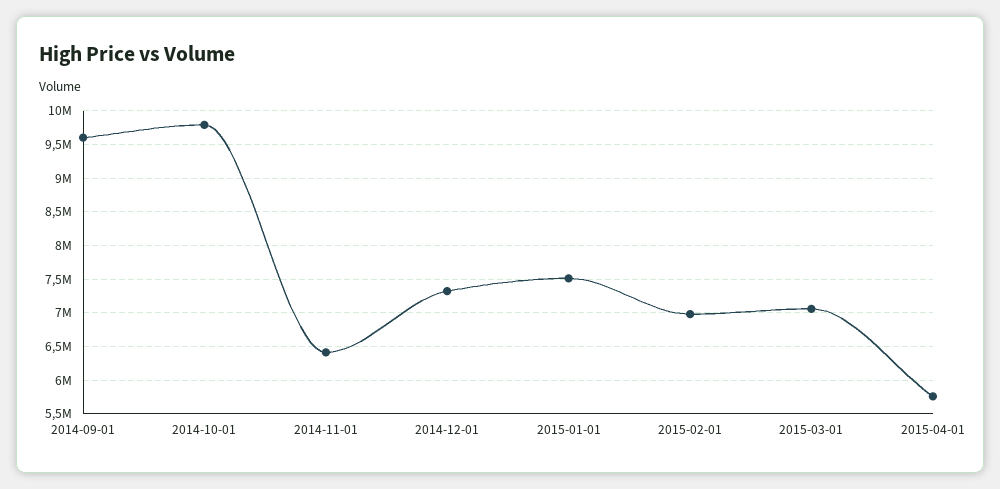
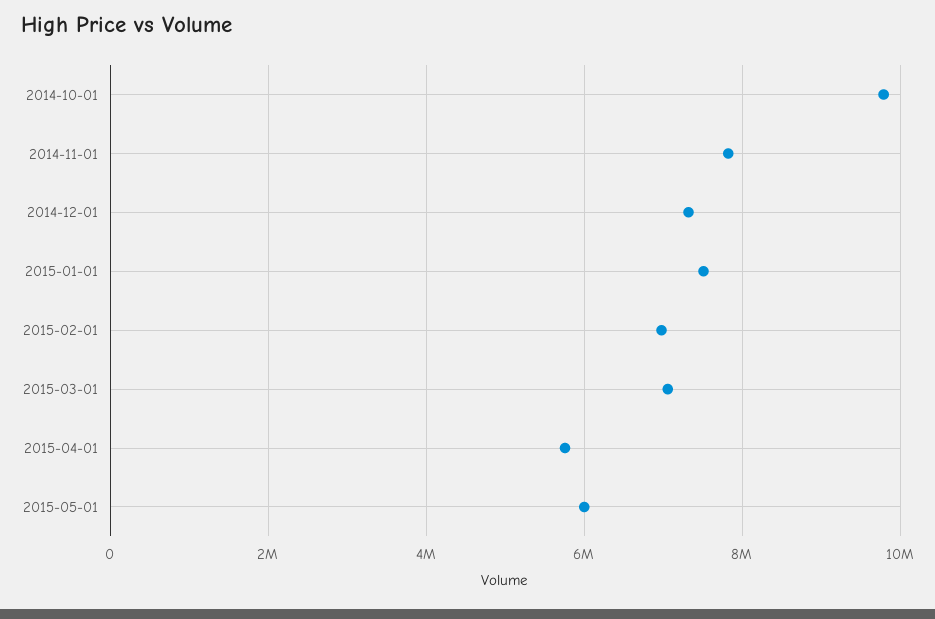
2014-09-01: 9600000 -> none
2014-11-01: 6400000 -> 7800000
2015-05-01: none -> 6000000

